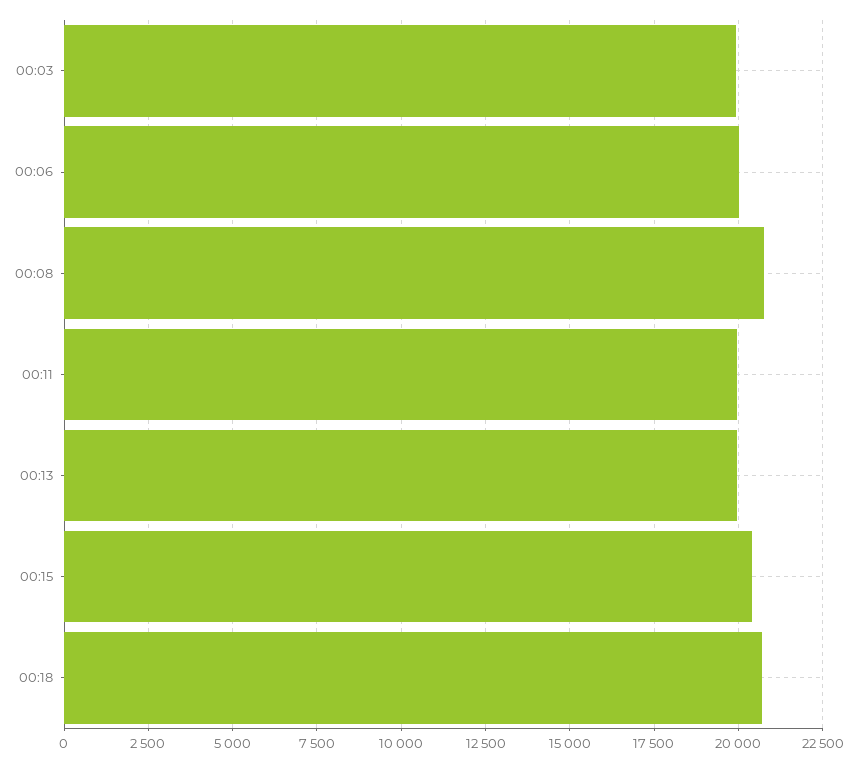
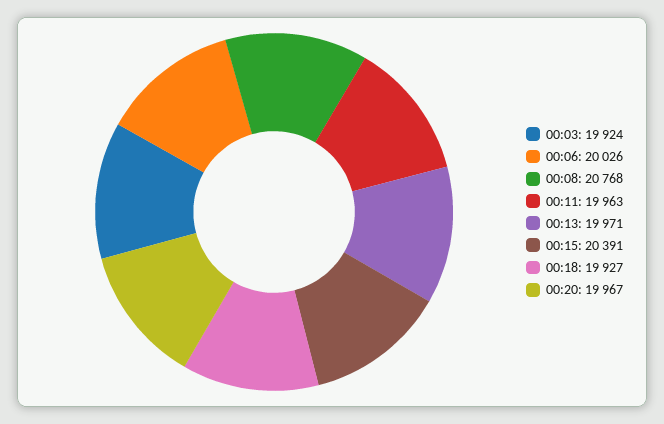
00:18: 20750 -> 19927
00:20: none -> 19967

